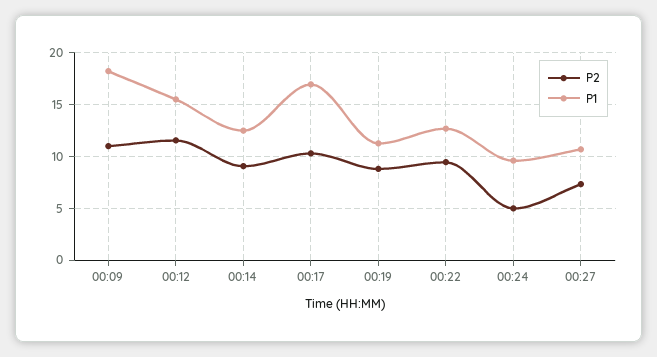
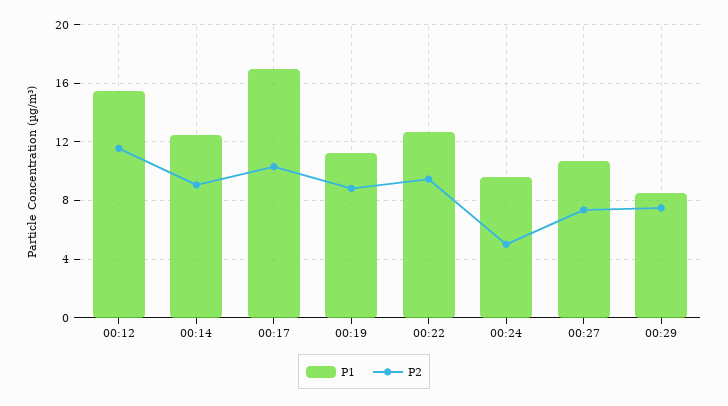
P2, 00:09: 11 -> none
P1, 00:09: 18 -> none
P1, 00:29: none -> 8.5
P2, 00:29: none -> 7.5

